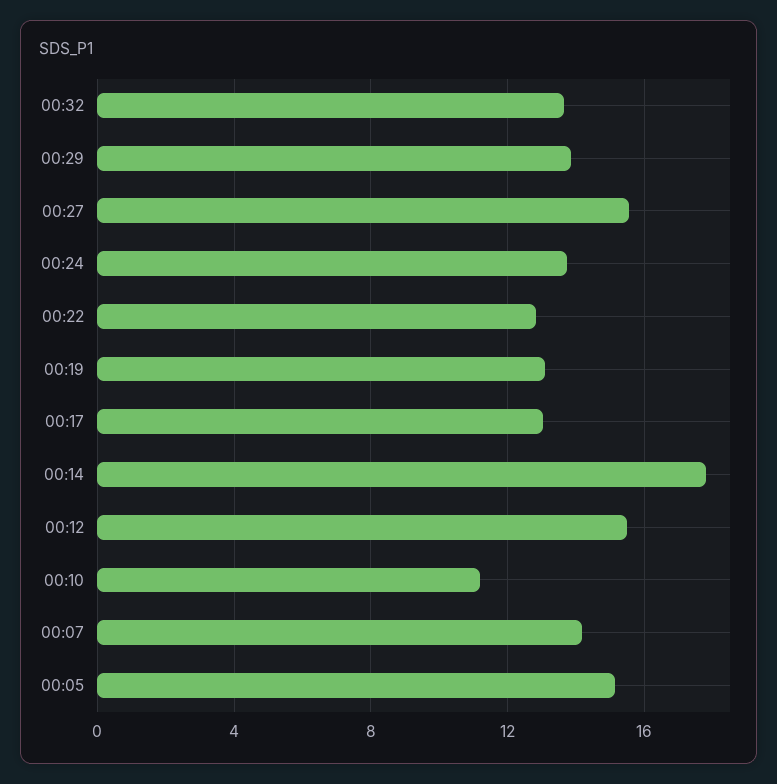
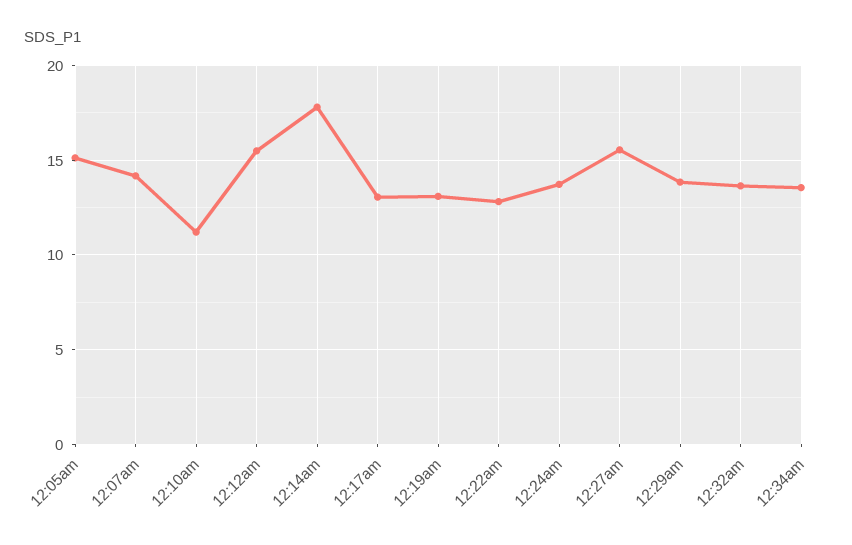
12:34am: none -> 13.5

